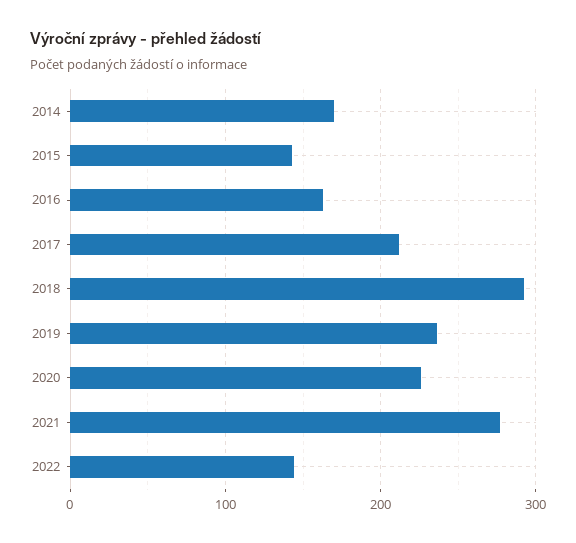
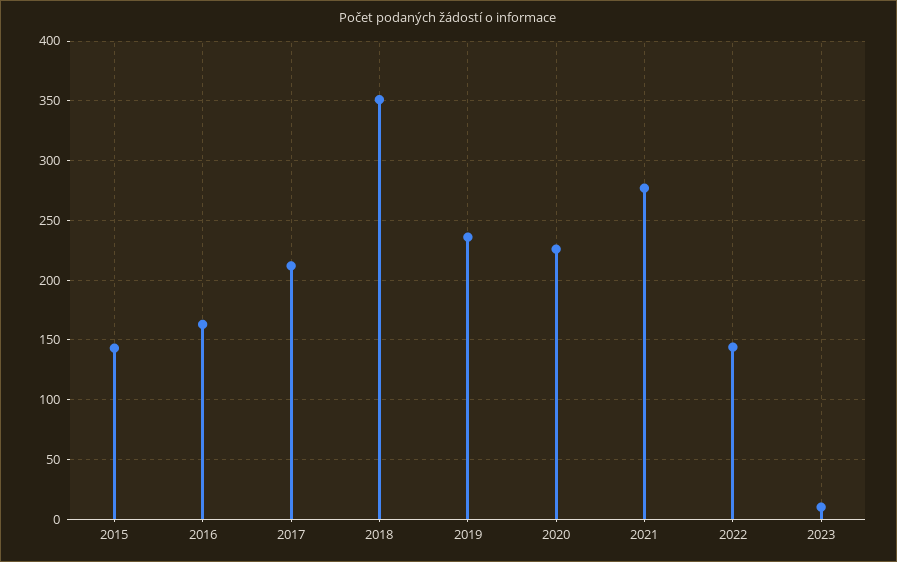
2014: 170 -> none
2018: 290 -> 350
2023: none -> 10

